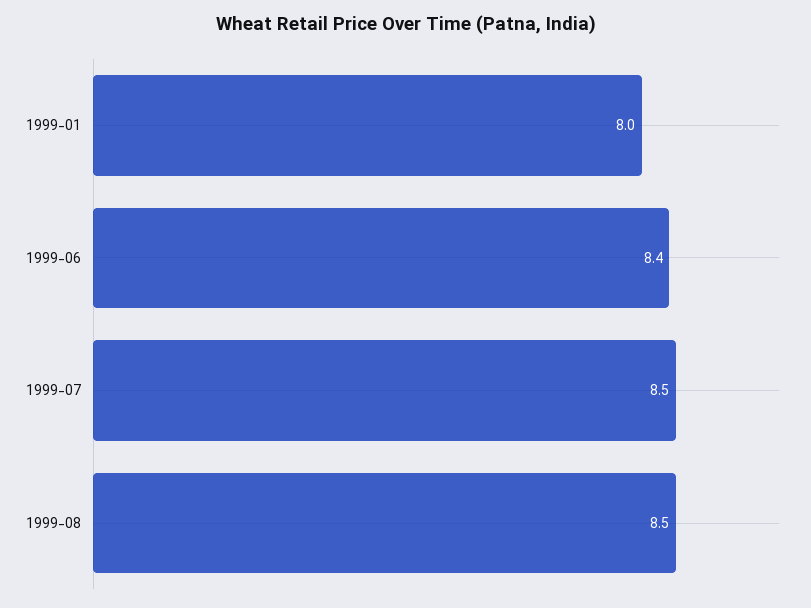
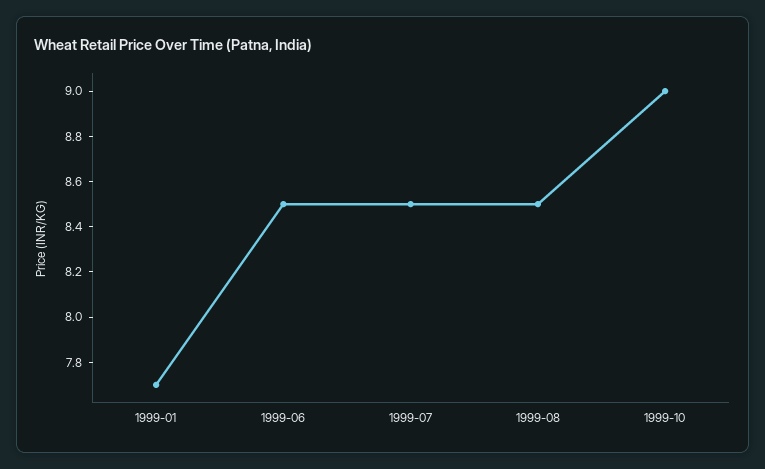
1999-01: 8 -> 7.7
1999-06: 8.4 -> 8.5
1999-10: none -> 9

